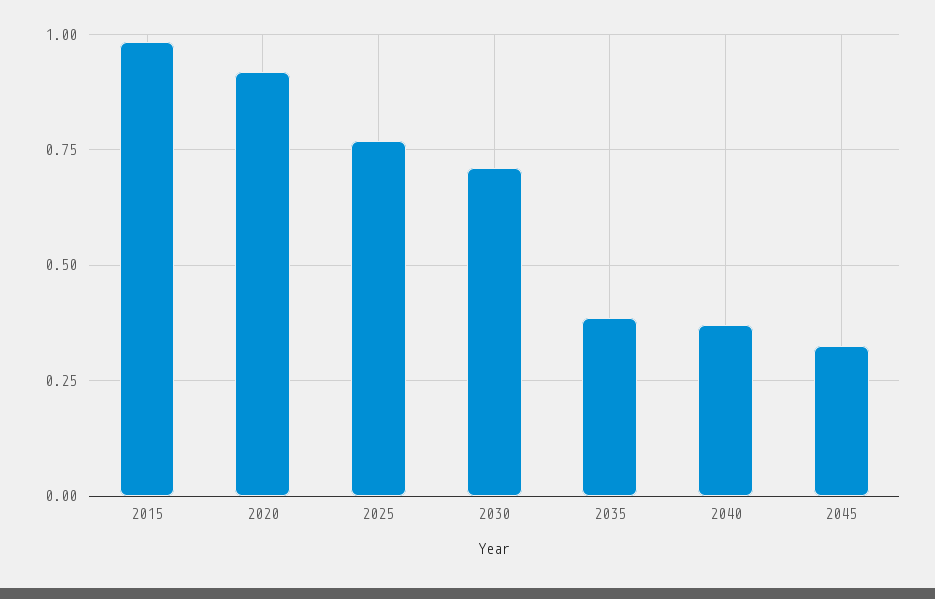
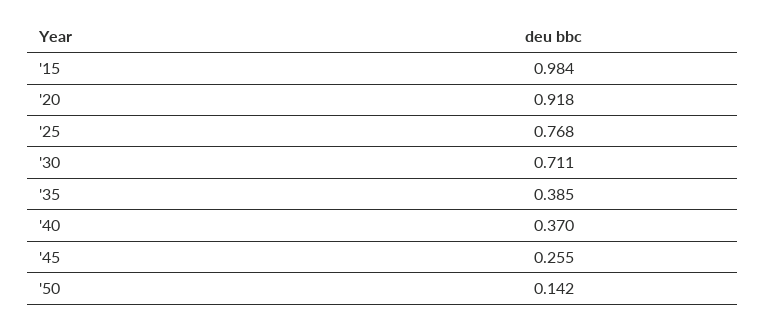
2045: 0.325 -> 0.255
'50: none -> 0.142

